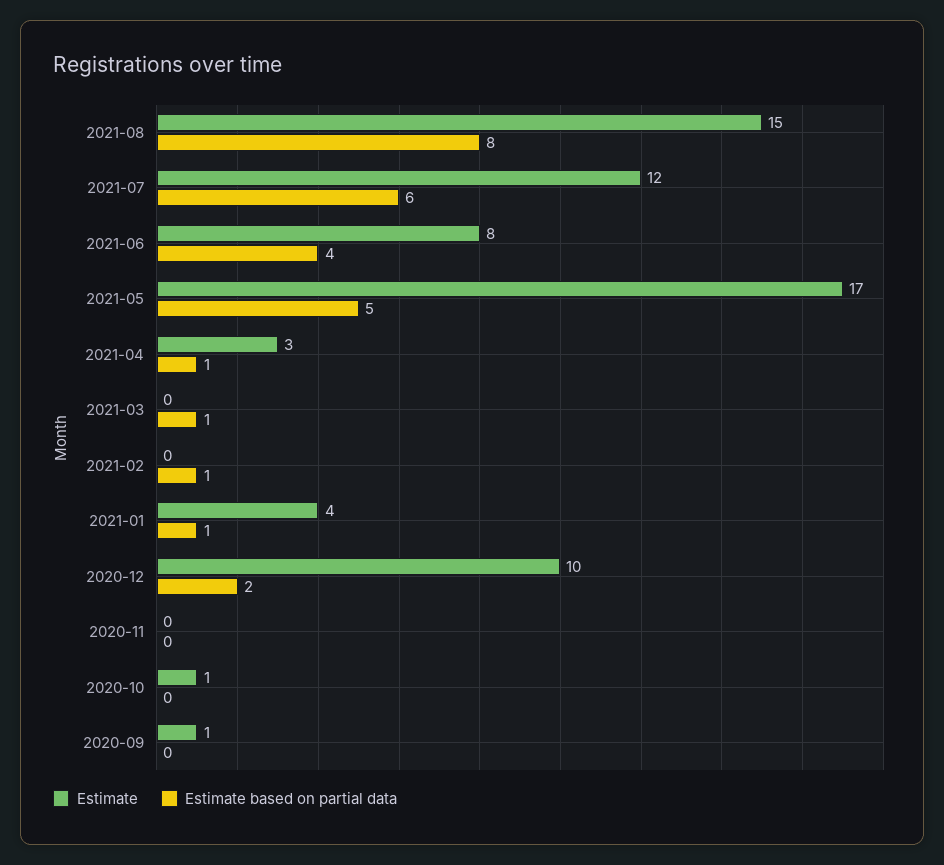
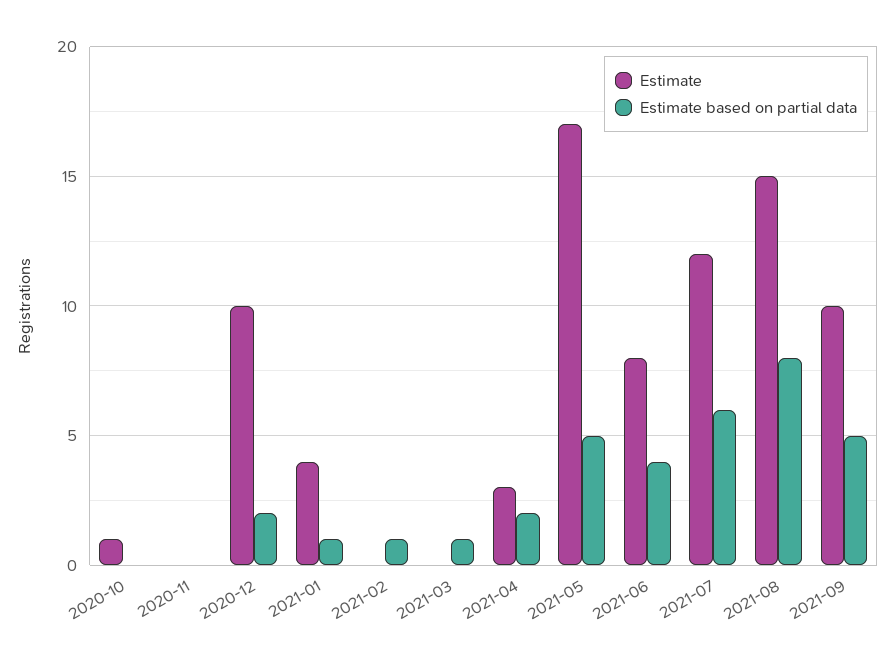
Estimate based on partial data, 2021-04: 1 -> 2
Estimate, 2020-09: 1 -> none
Estimate based on partial data, 2020-09: 0 -> none
Estimate, 2021-09: none -> 10
Estimate based on partial data, 2021-09: none -> 5

